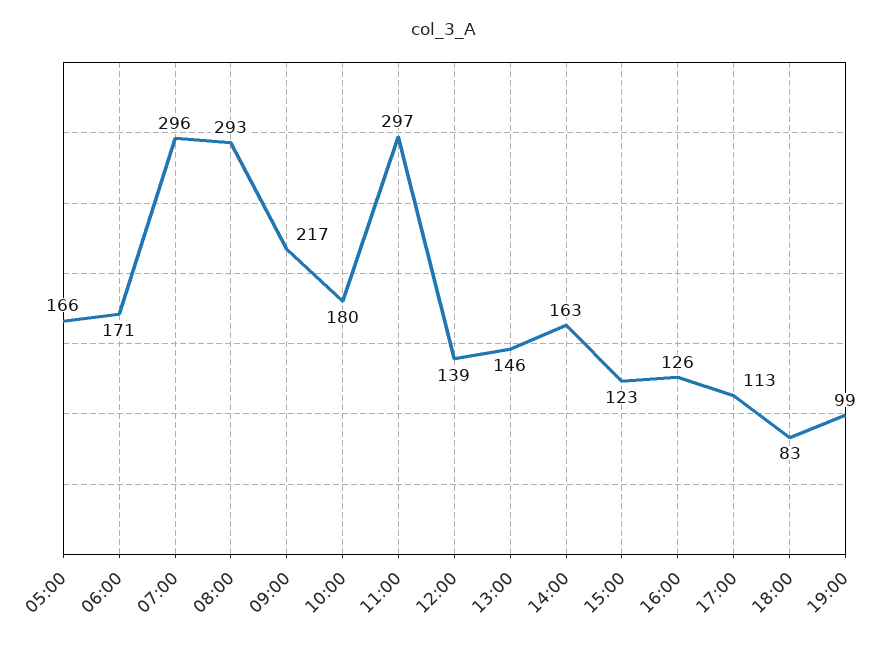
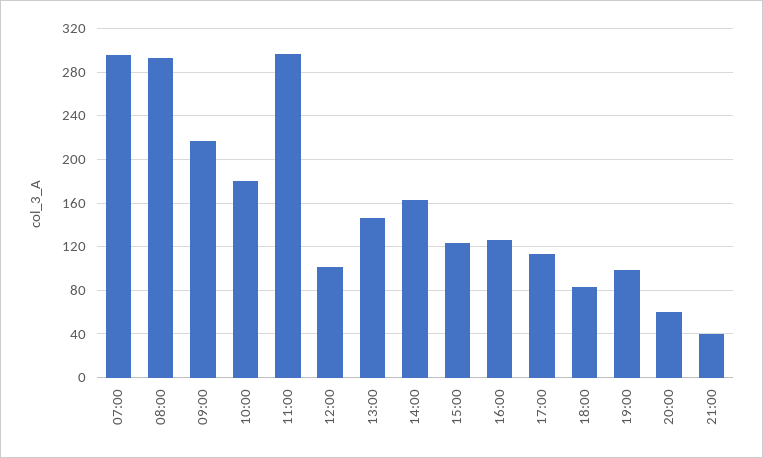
05:00: 166 -> none
06:00: 171 -> none
12:00: 139 -> 100
20:00: none -> 60
21:00: none -> 40

